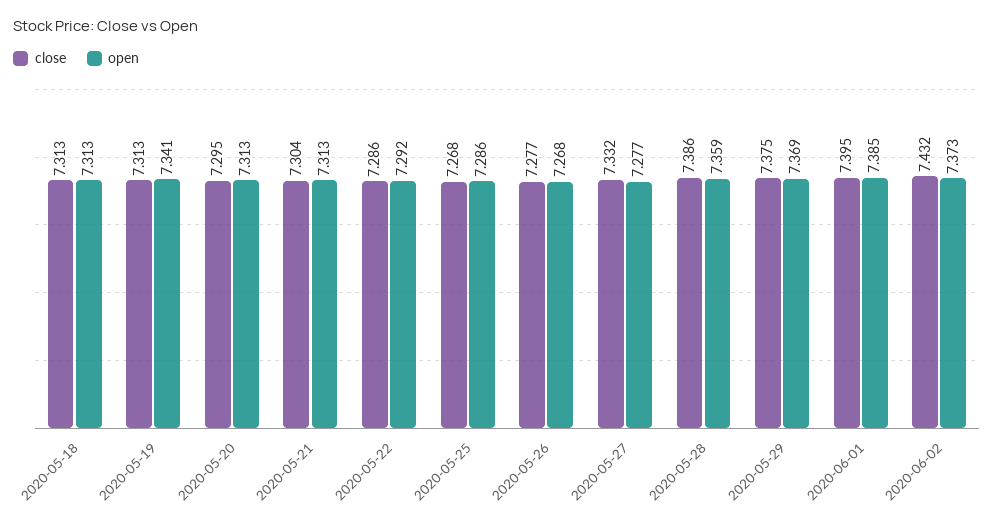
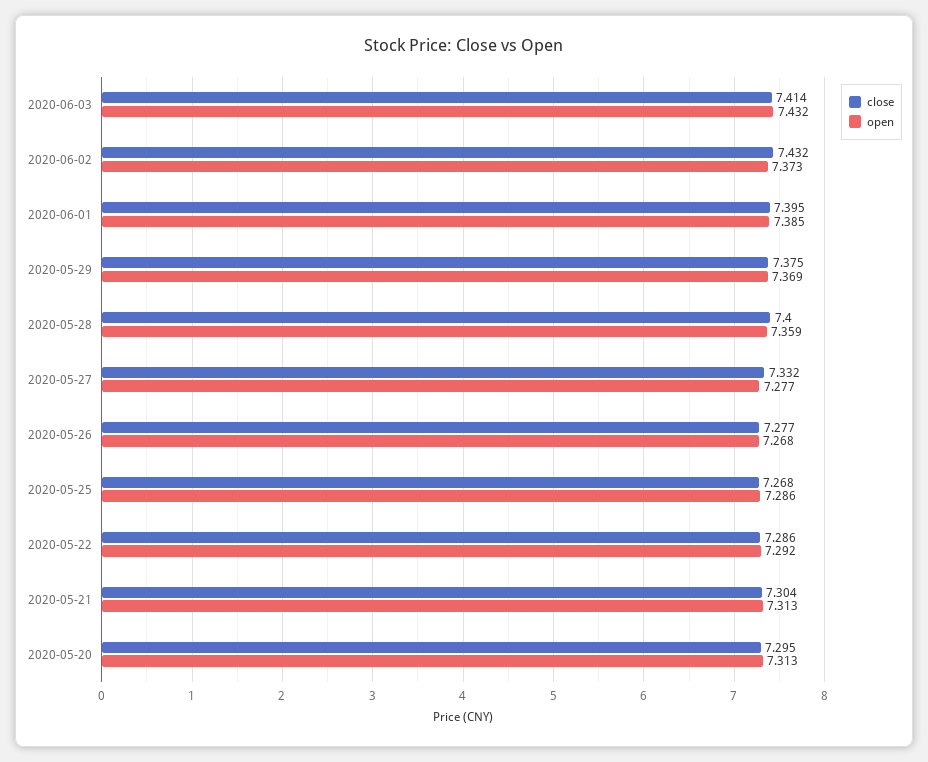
close, 2020-05-18: 7.313 -> none
open, 2020-05-18: 7.313 -> none
close, 2020-05-19: 7.313 -> none
open, 2020-05-19: 7.341 -> none
close, 2020-05-28: 7.386 -> 7.4
close, 2020-06-03: none -> 7.414
open, 2020-06-03: none -> 7.432

